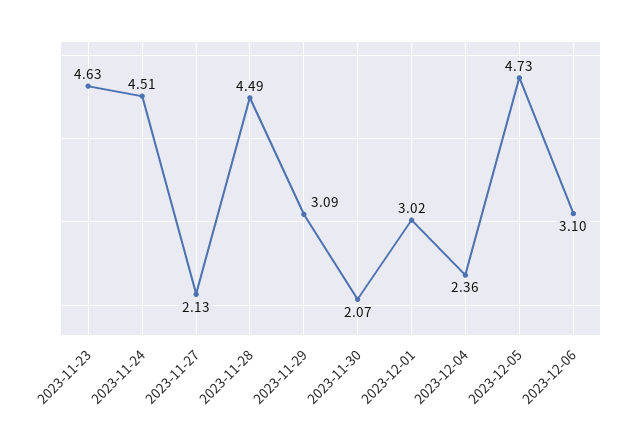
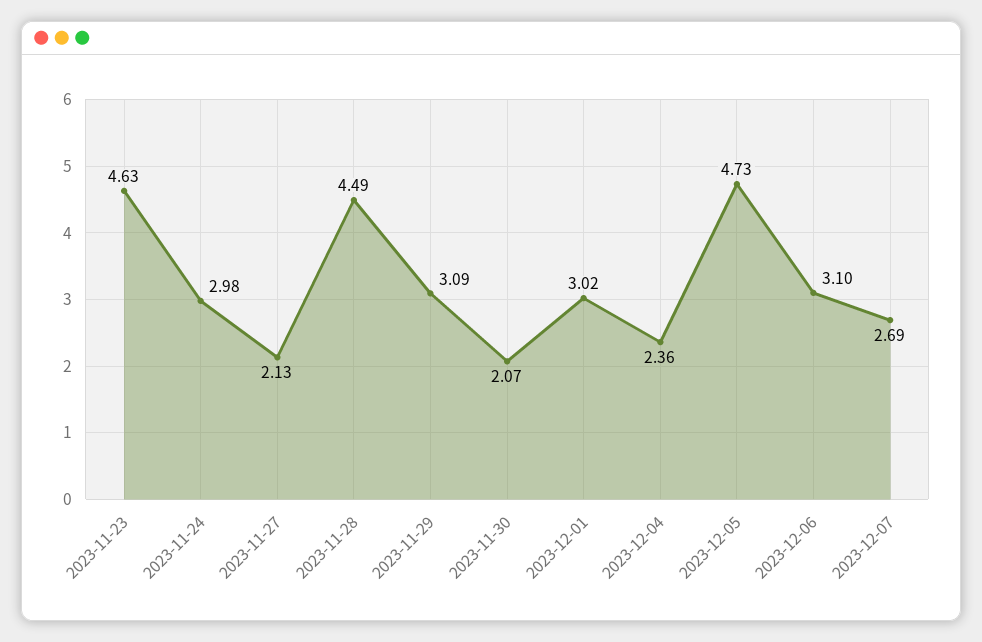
2023-11-24: 4.51 -> 2.98
2023-12-07: none -> 2.69

